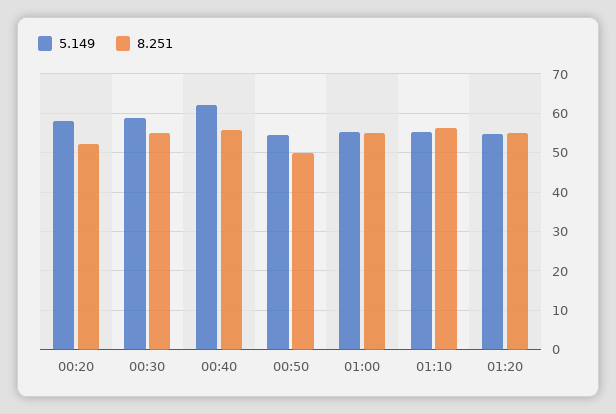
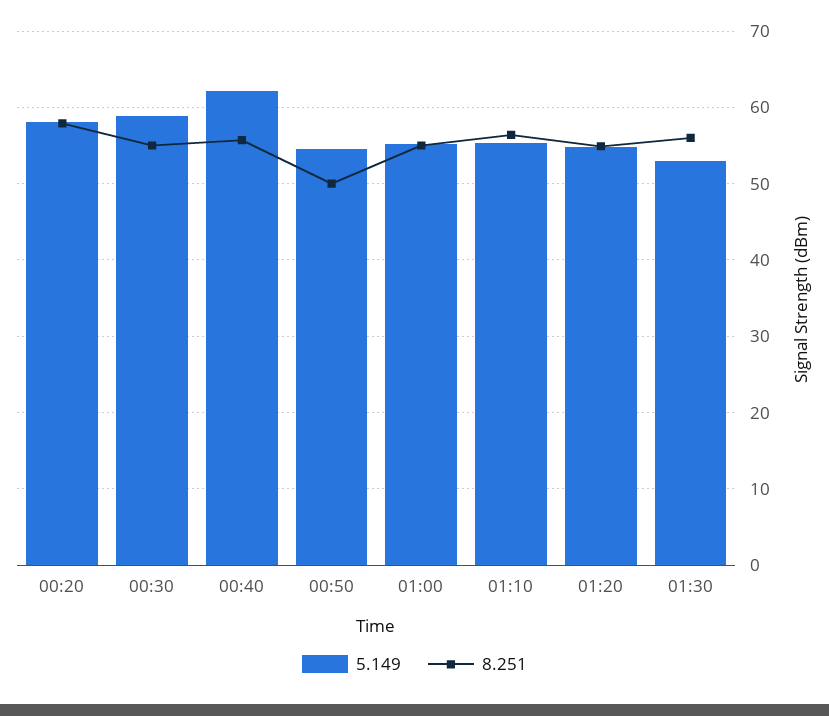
8.251, 00:20: 52 -> 58
5.149, 01:30: none -> 53
8.251, 01:30: none -> 56

